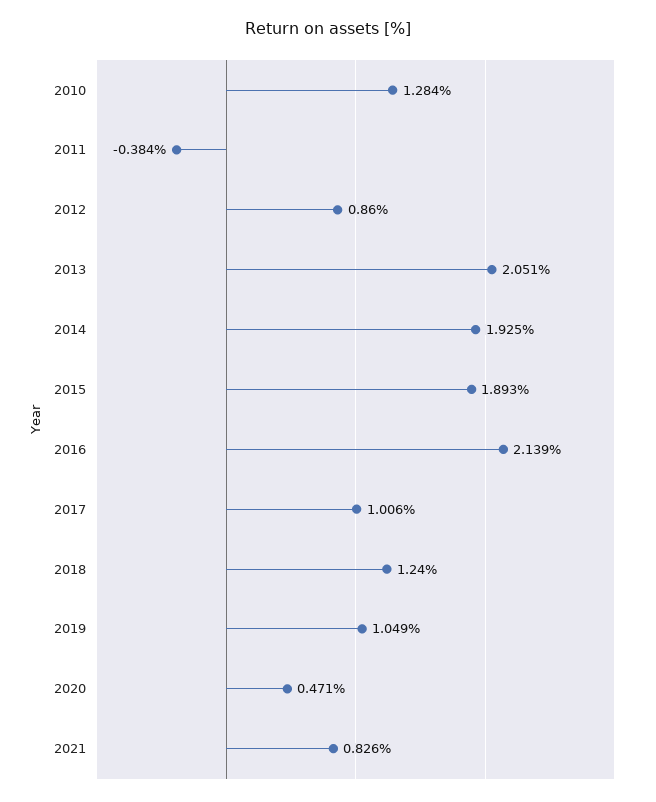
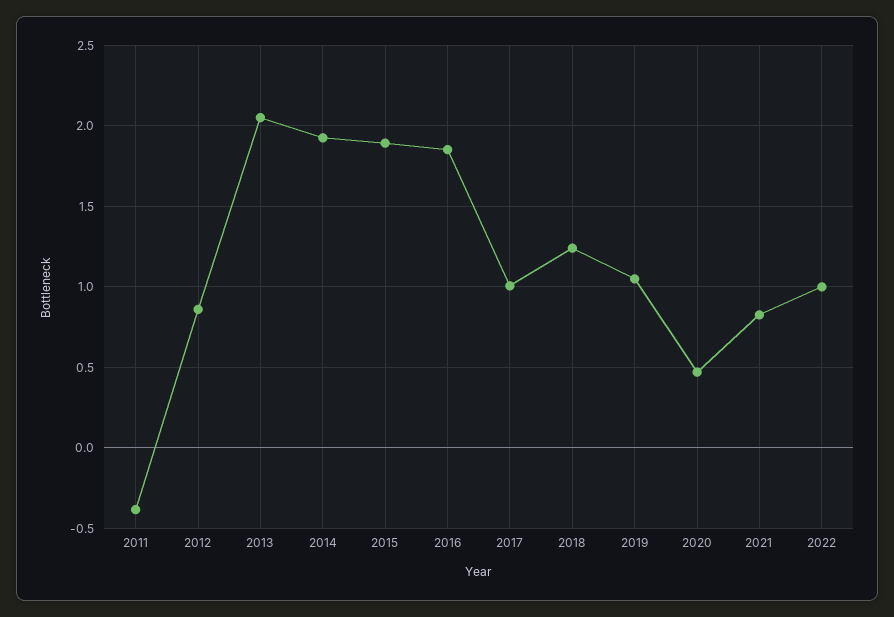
2010: 1.284 -> none
2016: 2.139 -> 1.85
2022: none -> 1

